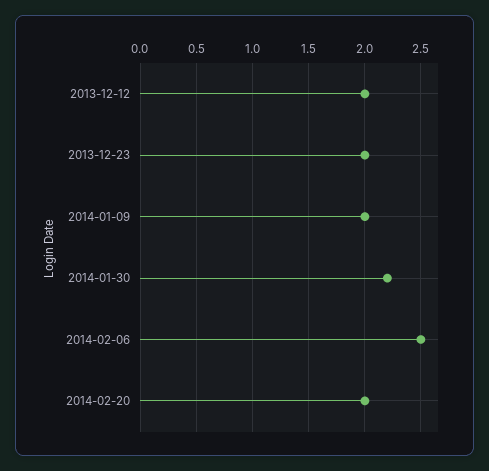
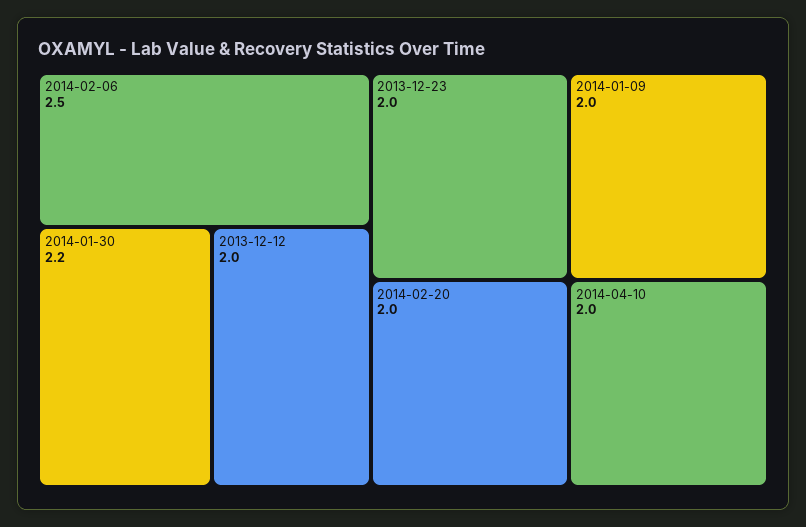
2014-04-10: none -> 2

